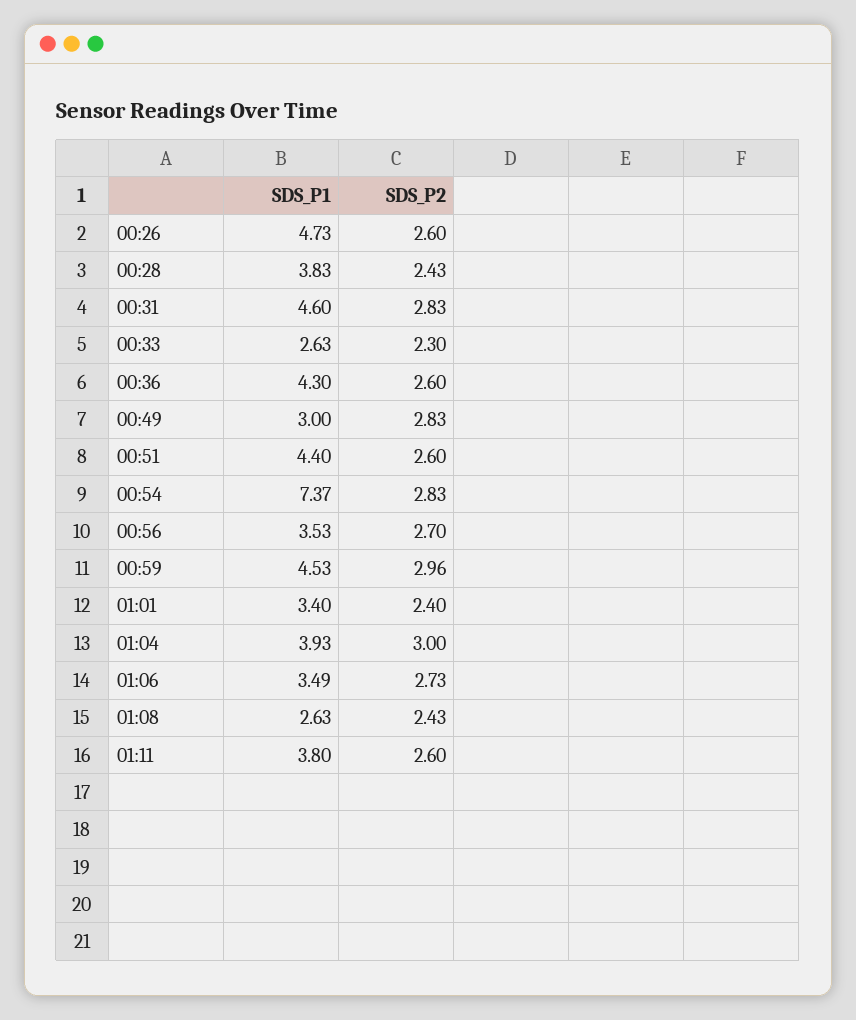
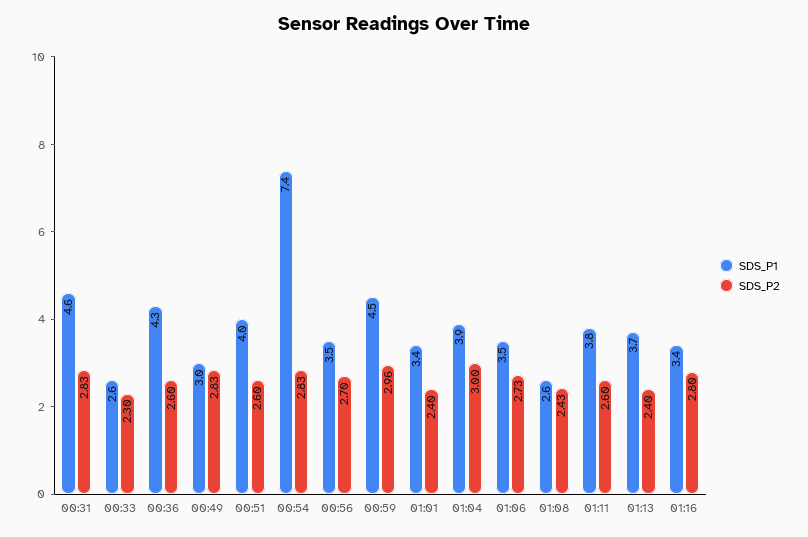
SDS_P1, 00:26: 4.73 -> none
SDS_P2, 00:26: 2.6 -> none
SDS_P1, 00:28: 3.83 -> none
SDS_P2, 00:28: 2.43 -> none
SDS_P1, 00:51: 4.4 -> 4
SDS_P1, 01:13: none -> 3.7
SDS_P2, 01:13: none -> 2.4
SDS_P1, 01:16: none -> 3.4
SDS_P2, 01:16: none -> 2.8

